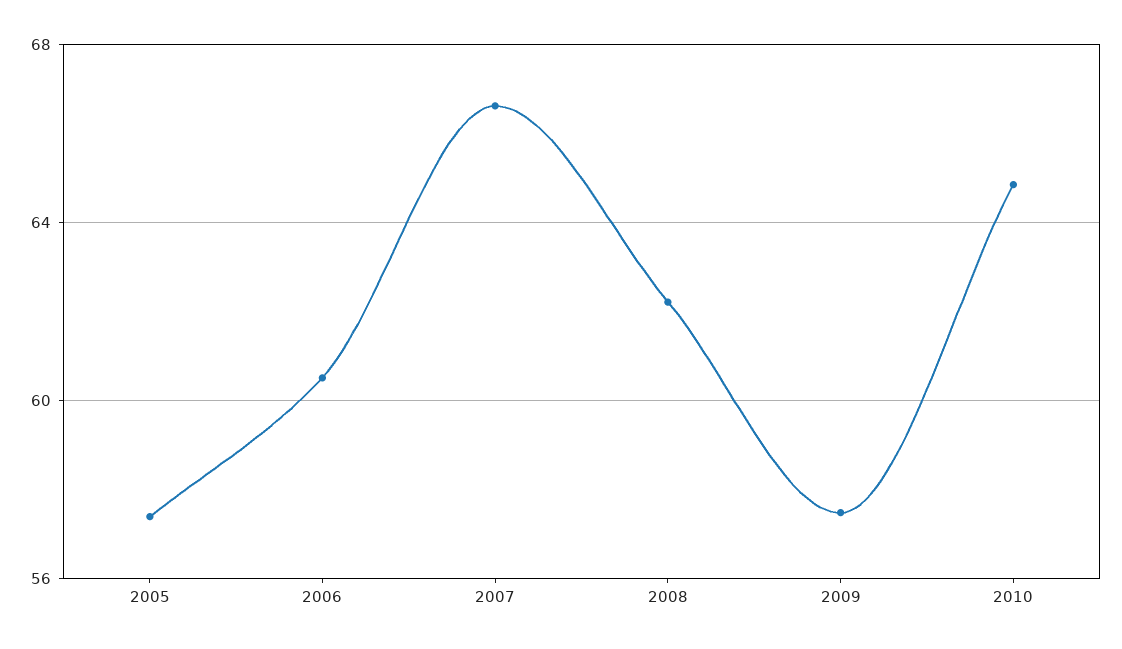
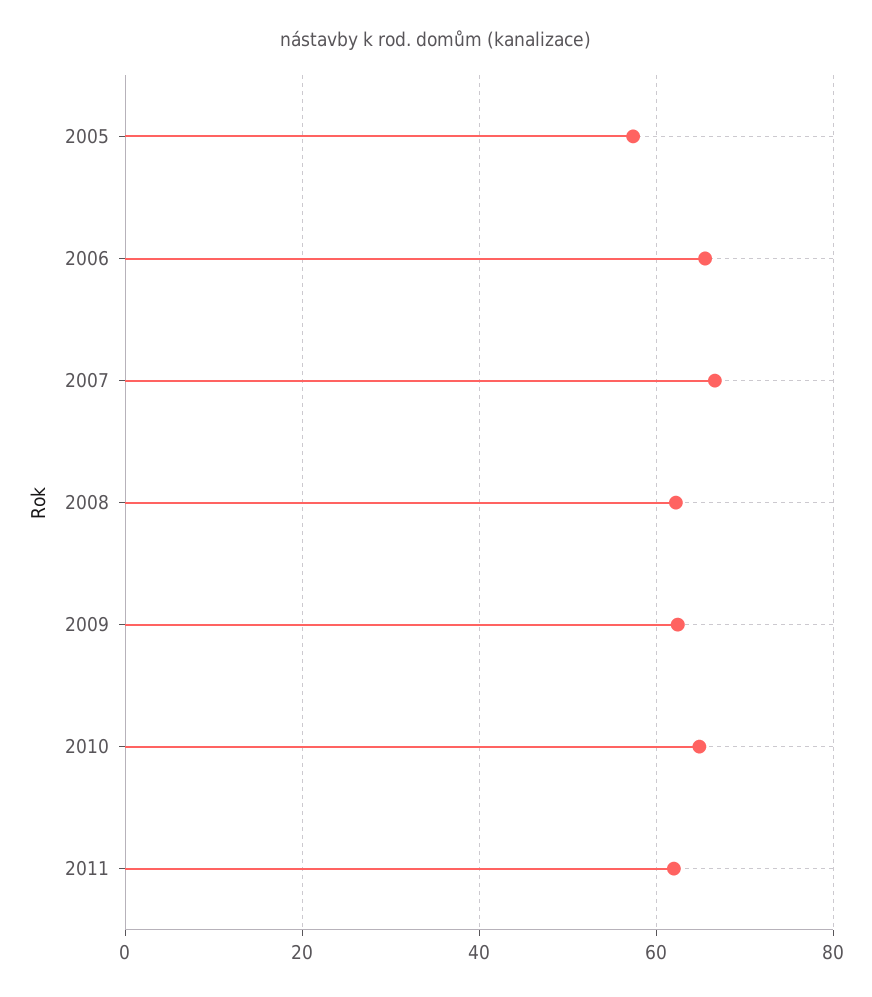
2006: 60.5 -> 66
2009: 57.5 -> 62
2011: none -> 62

